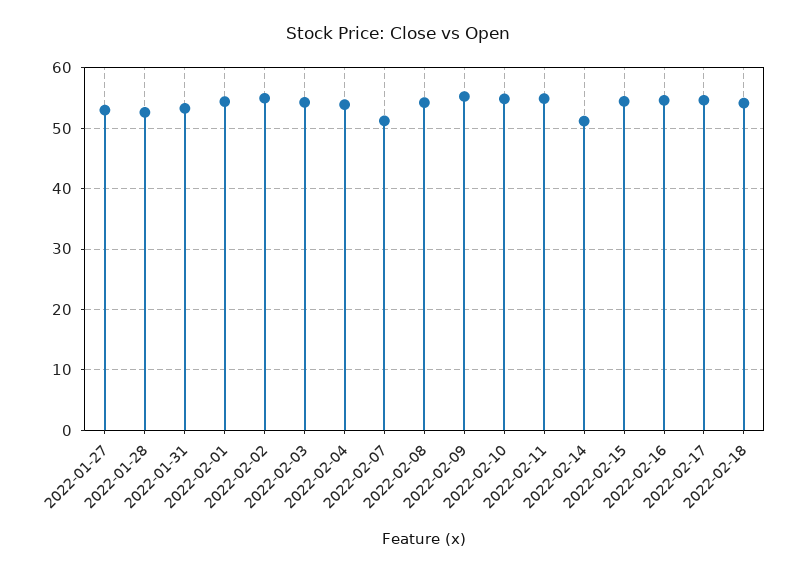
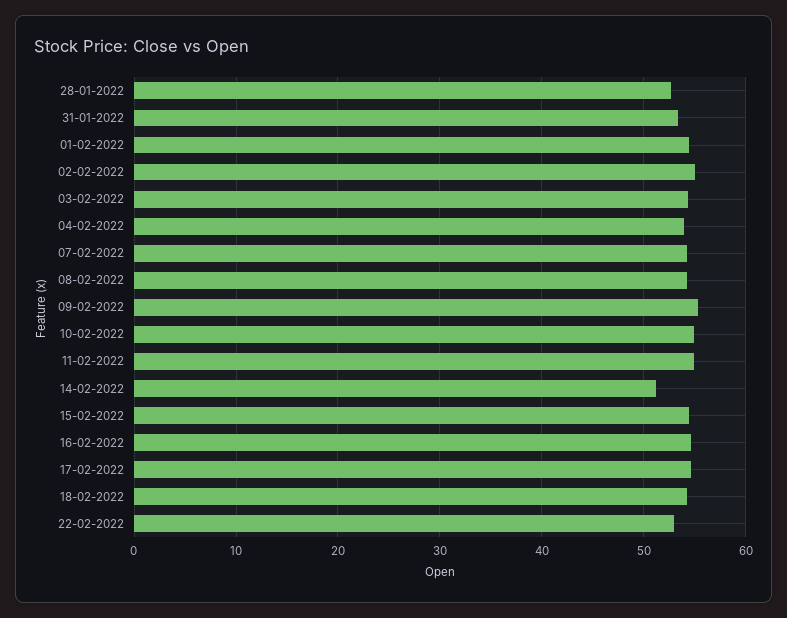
2022-01-27: 53 -> none
2022-02-07: 51 -> 54
22-02-2022: none -> 53

